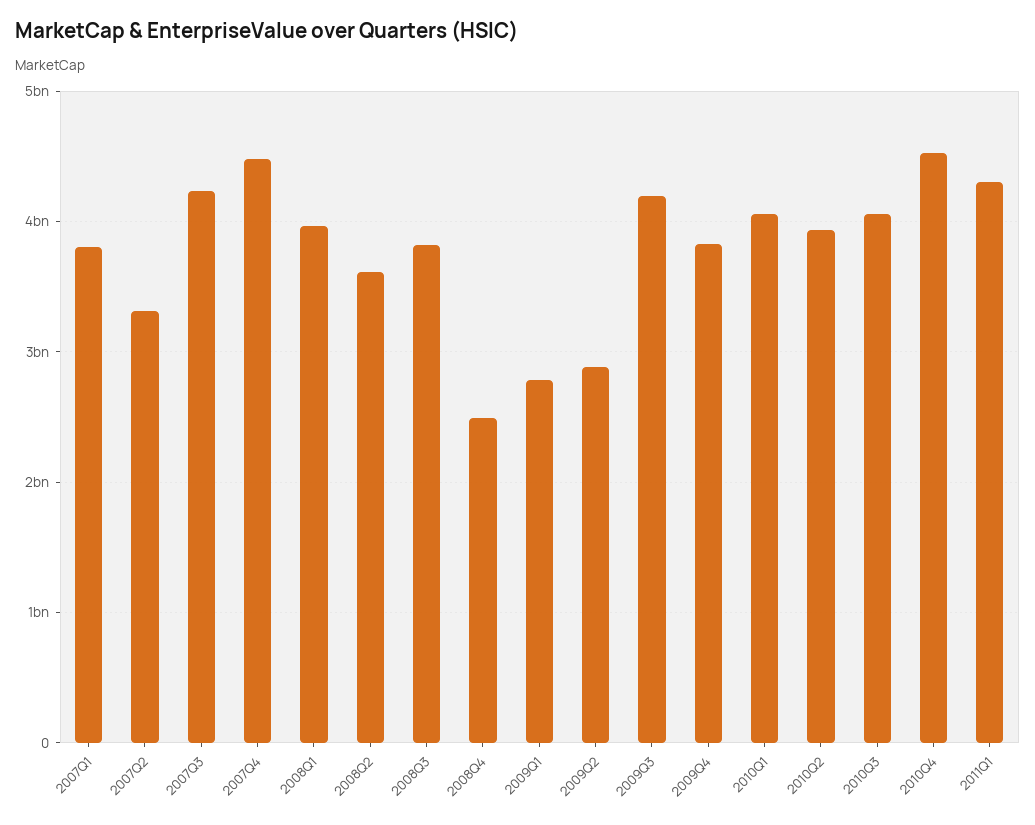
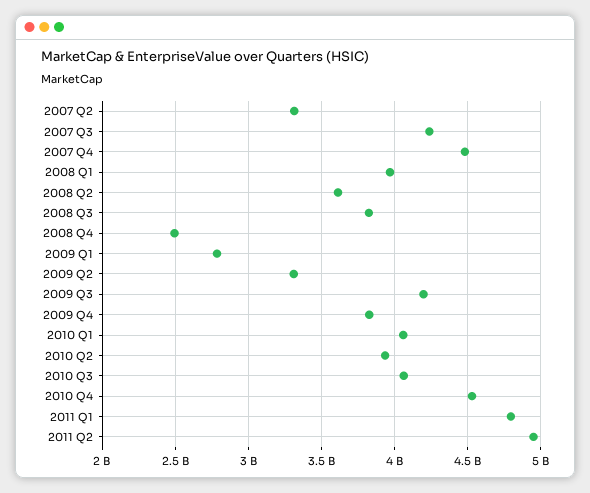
2007Q1: 3800000000 -> none
2009Q2: 2900000000 -> 3300000000
2011Q1: 4300000000 -> 4800000000
2011 Q2: none -> 4950000000

